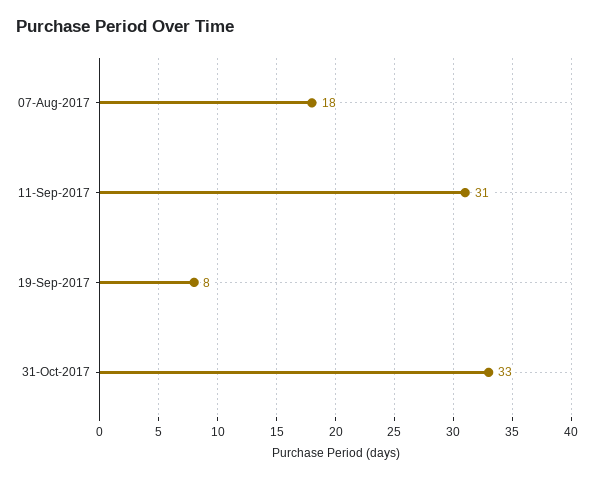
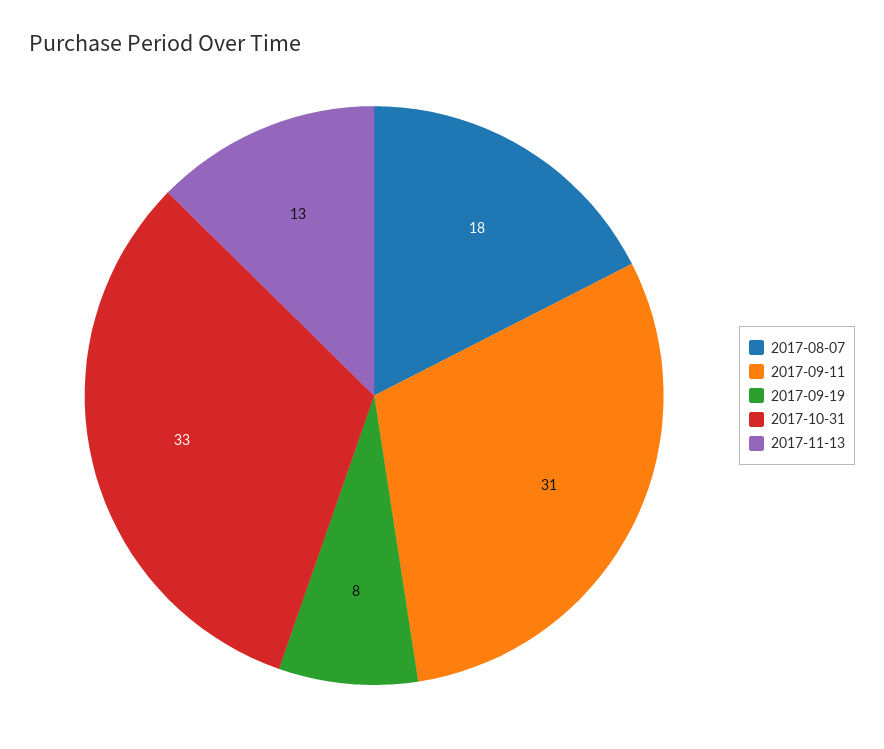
2017-11-13: none -> 13

